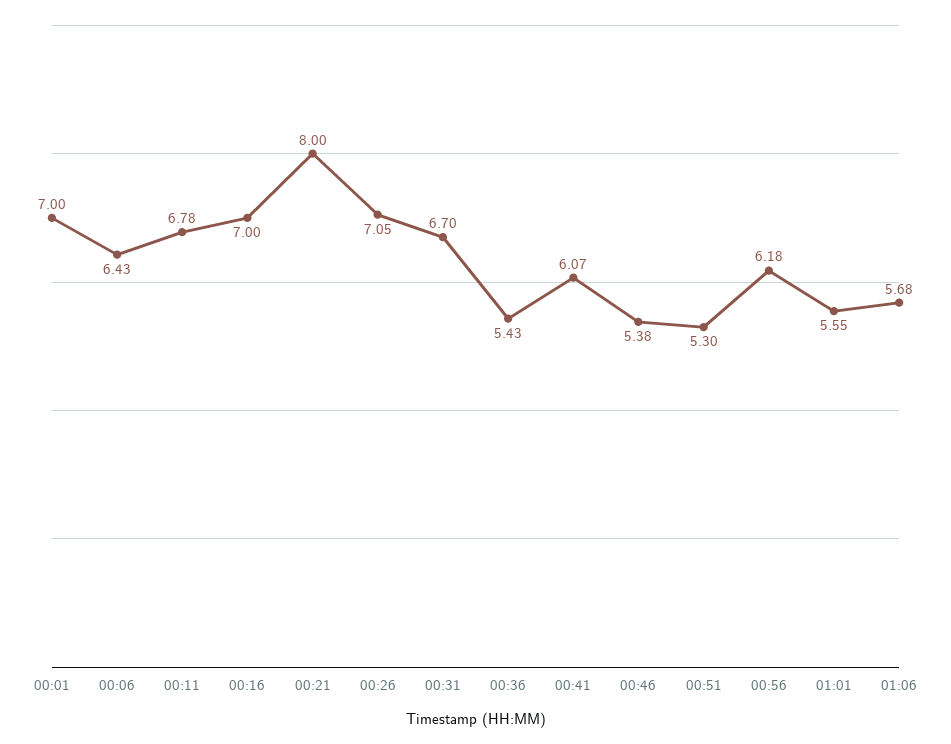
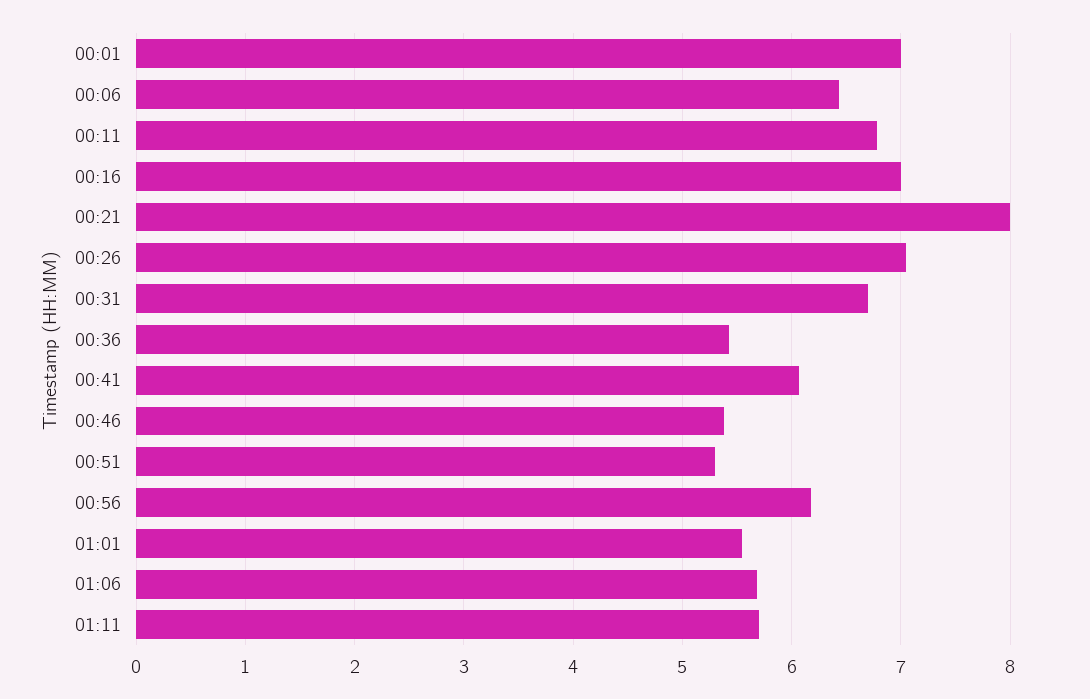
01:11: none -> 5.7

